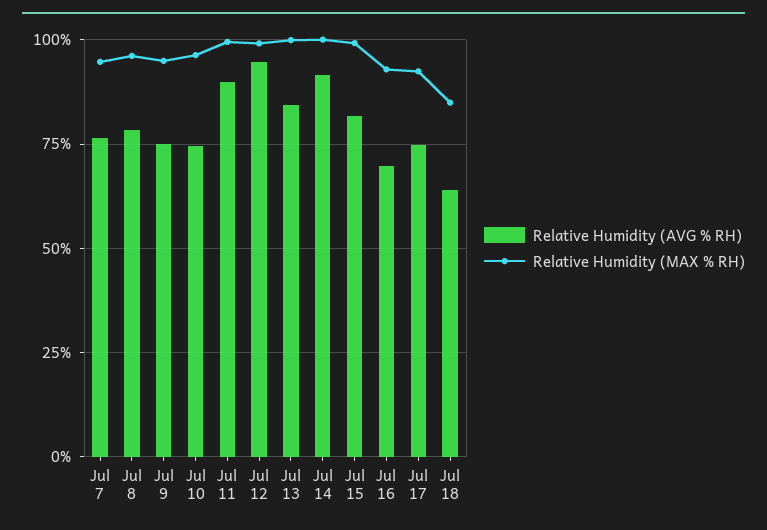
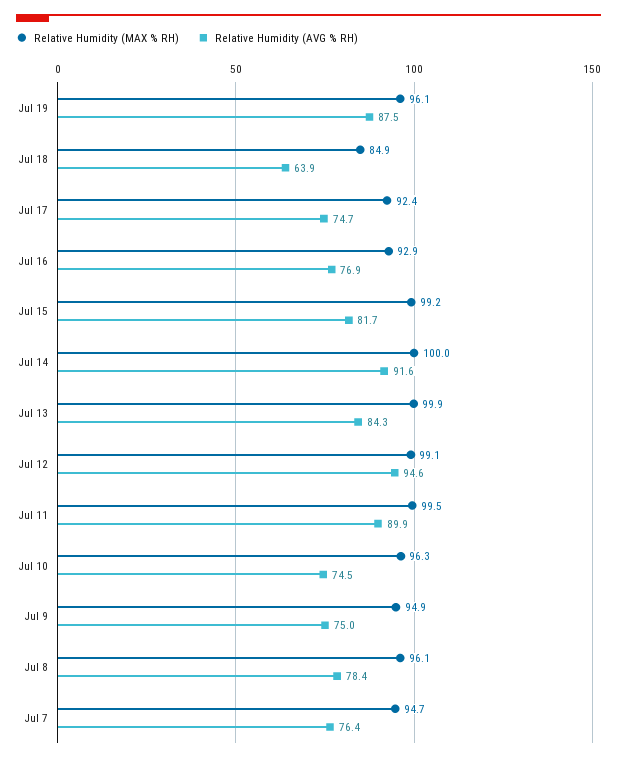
Relative Humidity (AVG % RH), Jul 16: 70 -> 76.9
Relative Humidity (MAX % RH), Jul 19: none -> 96.1
Relative Humidity (AVG % RH), Jul 19: none -> 87.5

